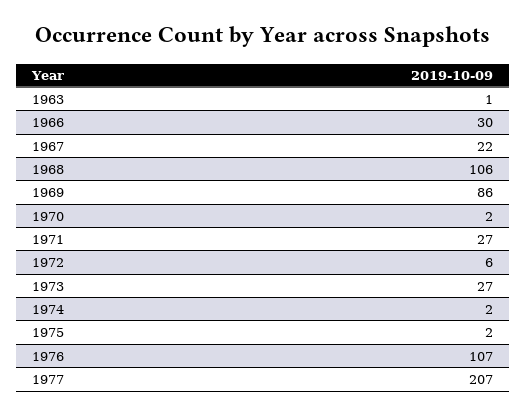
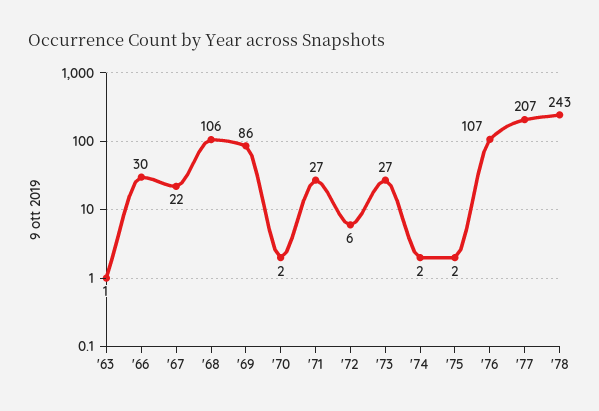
'78: none -> 243

